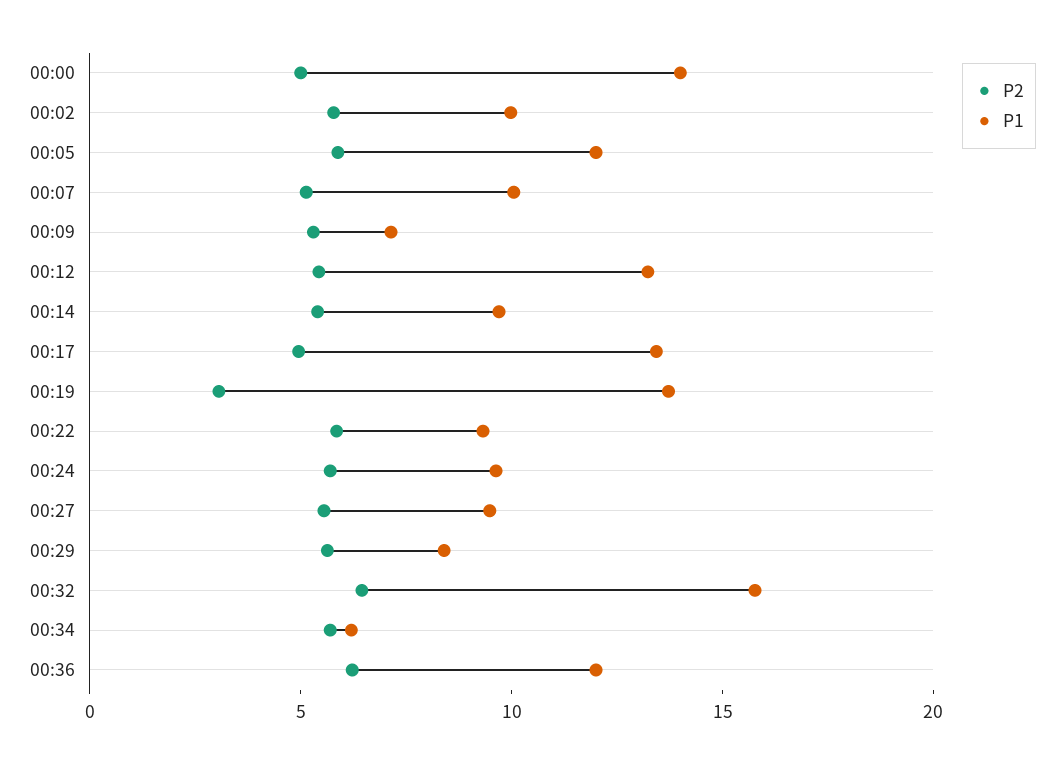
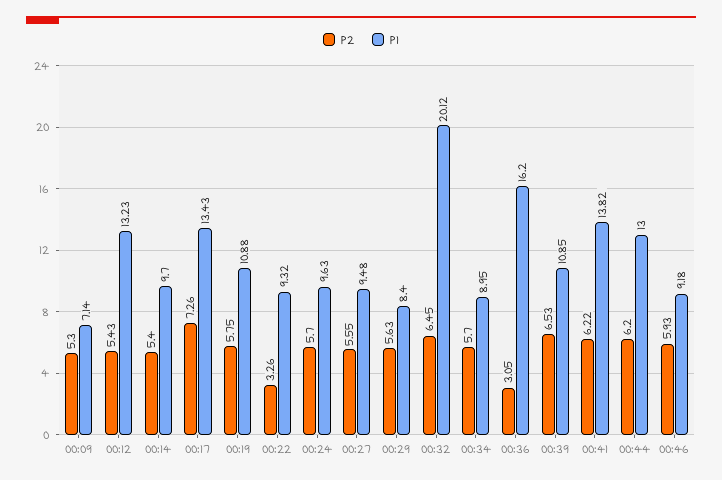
P2, 00:00: 5 -> none
P1, 00:00: 14 -> none
P2, 00:02: 6 -> none
P1, 00:02: 10 -> none
P2, 00:05: 6 -> none
P1, 00:05: 12 -> none
P2, 00:07: 5 -> none
P1, 00:07: 10 -> none
P2, 00:17: 5 -> 7.26
P2, 00:19: 3 -> 5.75
P1, 00:19: 14 -> 10.88
P2, 00:22: 6 -> 3.26
P1, 00:32: 16 -> 20.12
P1, 00:34: 6 -> 8.95
P2, 00:36: 6 -> 3.05
P1, 00:36: 12 -> 16.2
P2, 00:39: none -> 6.53
P1, 00:39: none -> 10.85
P2, 00:41: none -> 6.22
P1, 00:41: none -> 13.82
P2, 00:44: none -> 6.2
P1, 00:44: none -> 13
P2, 00:46: none -> 5.93
P1, 00:46: none -> 9.18

